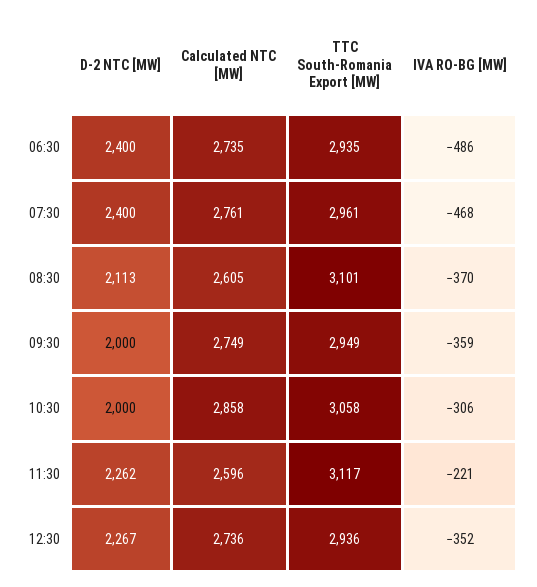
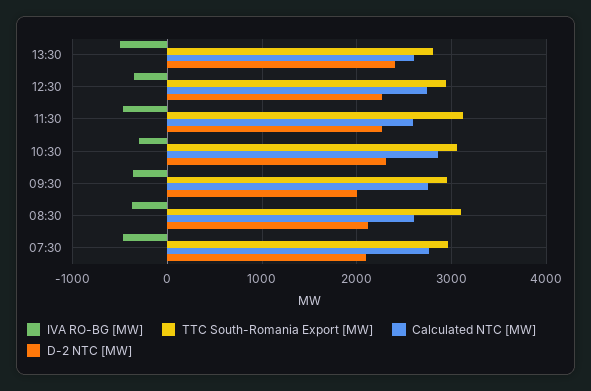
D-2 NTC [MW], 06:30: 2400 -> none
Calculated NTC [MW], 06:30: 2735 -> none
TTC South-Romania Export [MW], 06:30: 2935 -> none
IVA RO-BG [MW], 06:30: -486 -> none
D-2 NTC [MW], 07:30: 2400 -> 2100
D-2 NTC [MW], 10:30: 2000 -> 2300
IVA RO-BG [MW], 11:30: -221 -> -500
IVA RO-BG [MW], 13:30: none -> -500
TTC South-Romania Export [MW], 13:30: none -> 2800
Calculated NTC [MW], 13:30: none -> 2600
D-2 NTC [MW], 13:30: none -> 2400

